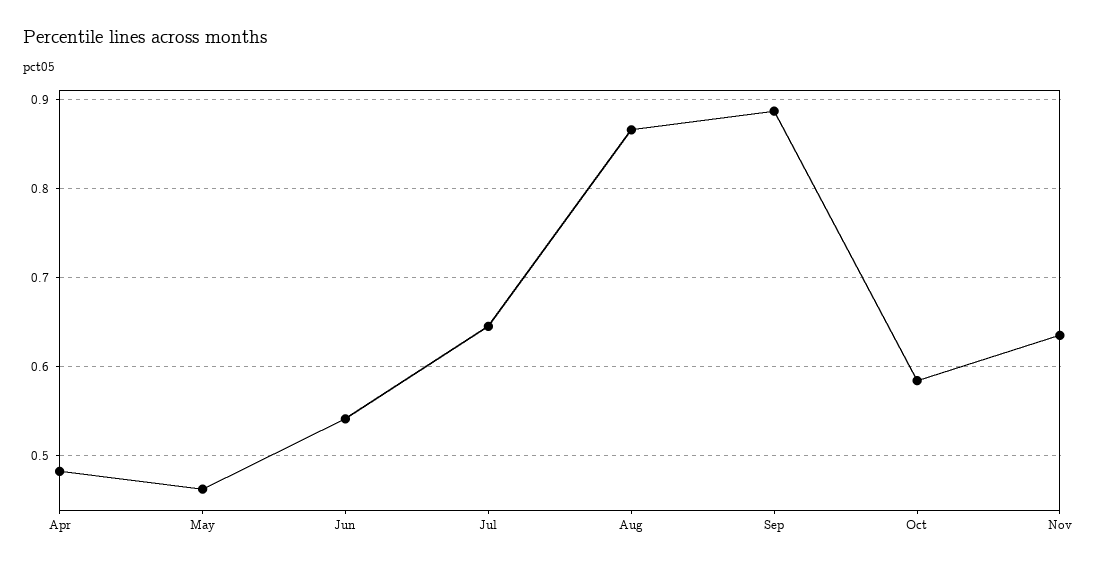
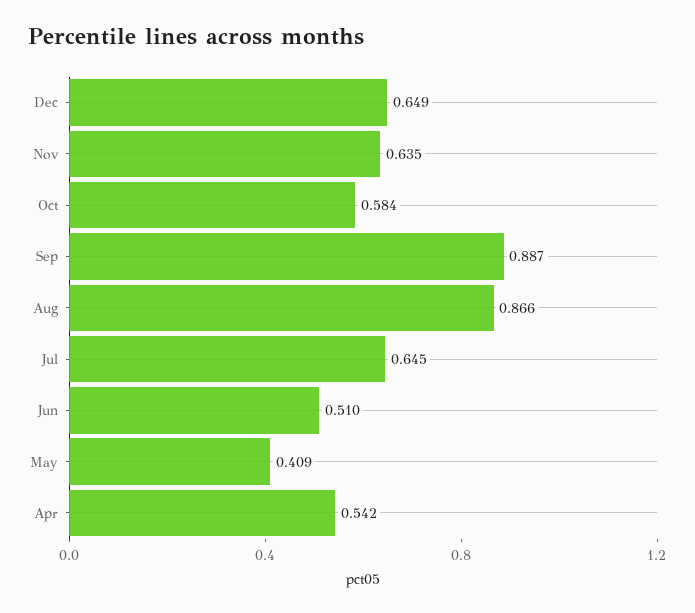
Apr: 0.48 -> 0.542
May: 0.46 -> 0.409
Jun: 0.54 -> 0.51
Dec: none -> 0.649

